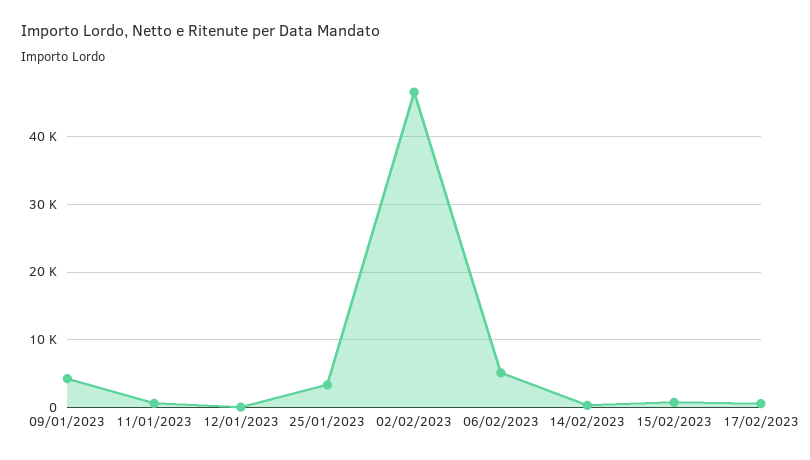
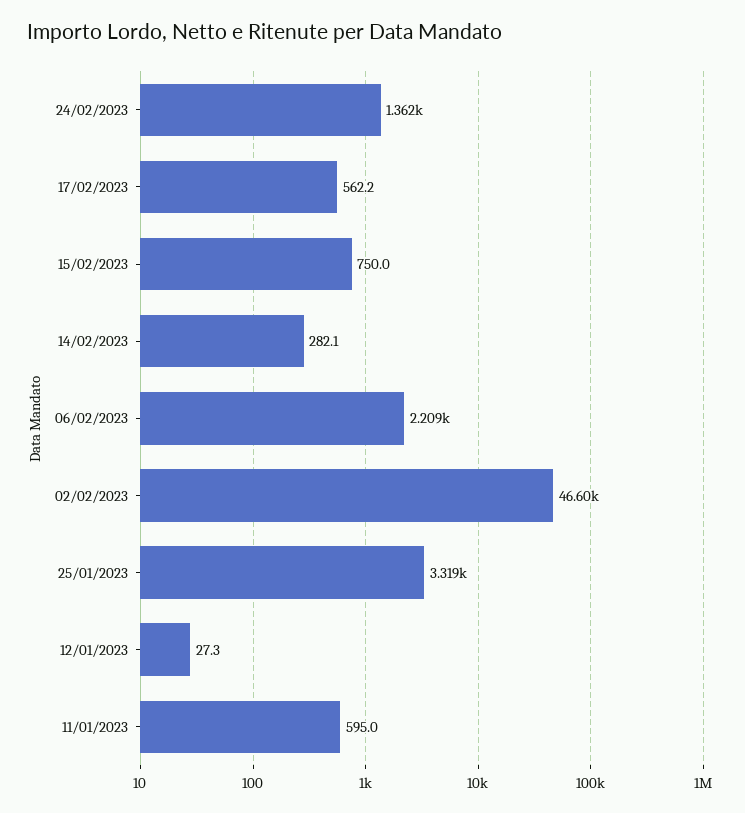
09/01/2023: 4000 -> none
06/02/2023: 5000 -> 2209
24/02/2023: none -> 1362

